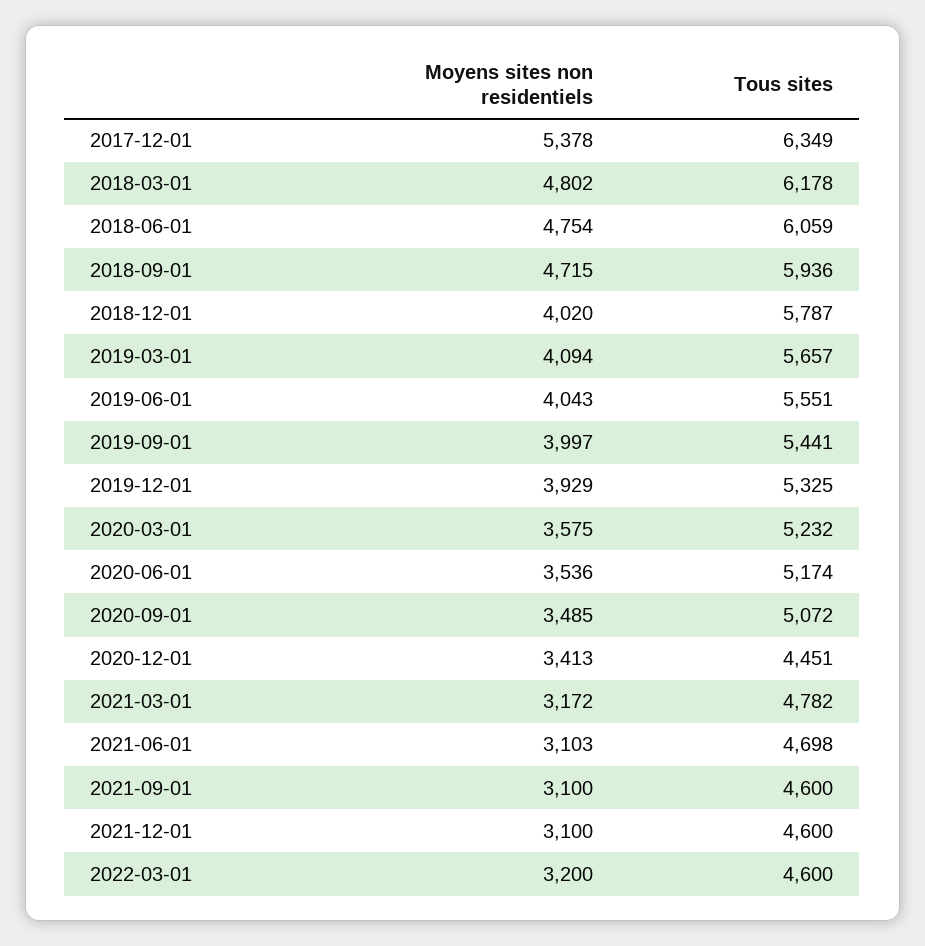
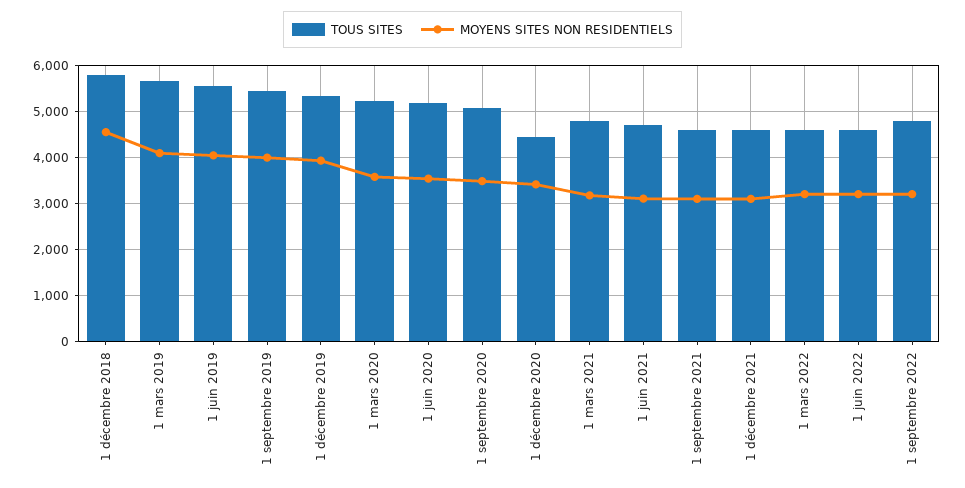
Moyens sites non residentiels, 2017-12-01: 5378 -> none
Tous sites, 2017-12-01: 6349 -> none
Moyens sites non residentiels, 2018-03-01: 4802 -> none
Tous sites, 2018-03-01: 6178 -> none
Moyens sites non residentiels, 2018-06-01: 4754 -> none
Tous sites, 2018-06-01: 6059 -> none
Moyens sites non residentiels, 2018-09-01: 4715 -> none
Tous sites, 2018-09-01: 5936 -> none
Moyens sites non residentiels, 2018-12-01: 4020 -> 4600
Tous sites, 1 juin 2022: none -> 4600
Moyens sites non residentiels, 1 juin 2022: none -> 3200
Tous sites, 1 septembre 2022: none -> 4800
Moyens sites non residentiels, 1 septembre 2022: none -> 3200

